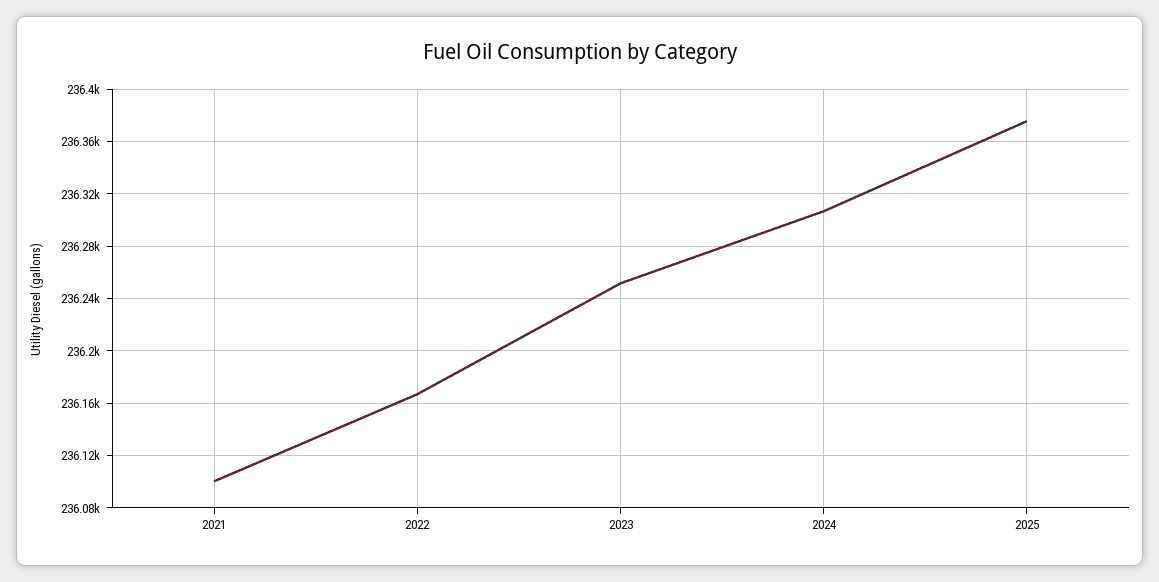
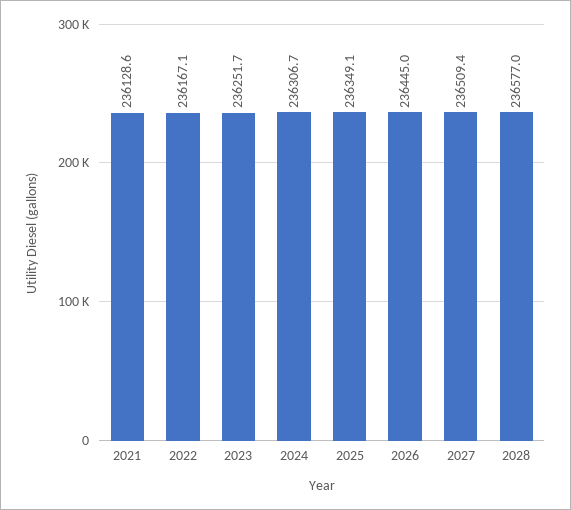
2021: 236100 -> 236128.6
2025: 236375 -> 236349.1
2026: none -> 236445
2027: none -> 236509.4
2028: none -> 236577

